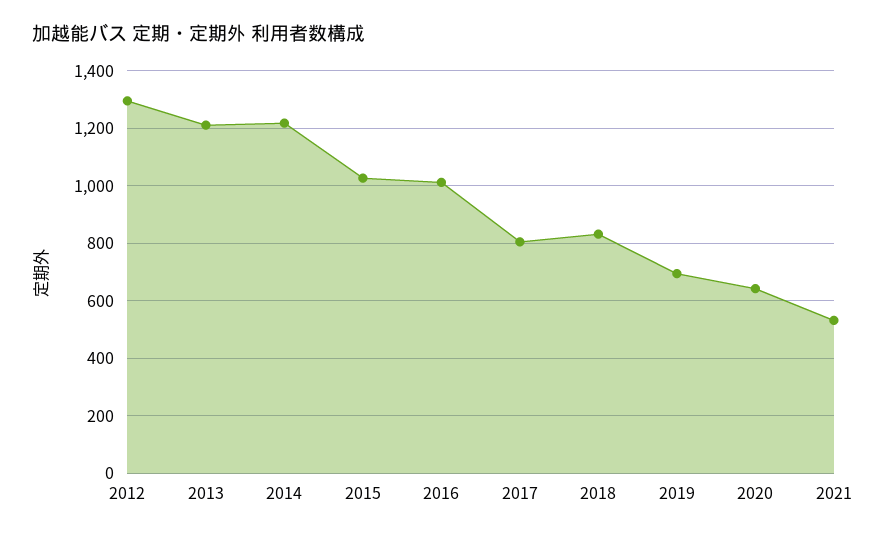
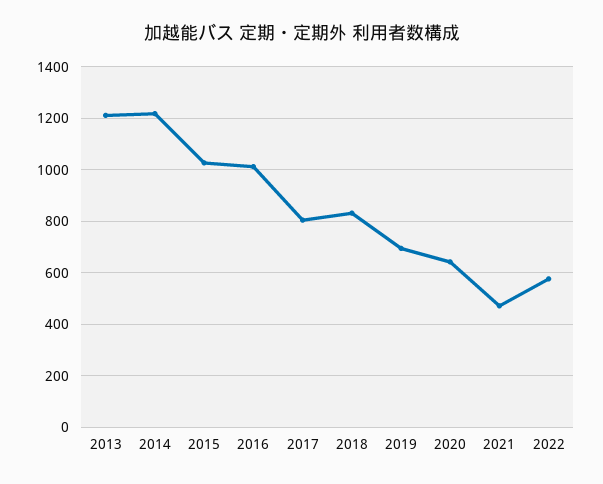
2012: 1300 -> none
2021: 525 -> 475
2022: none -> 575

